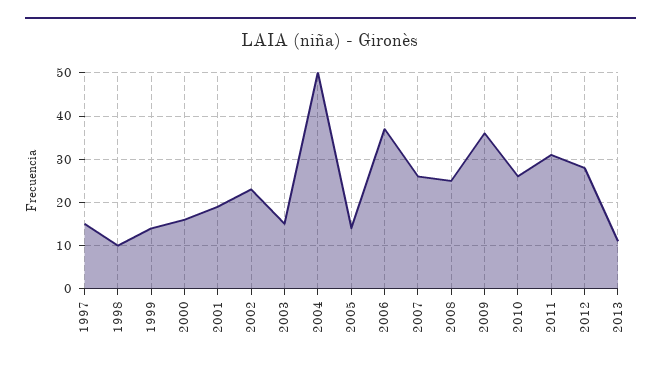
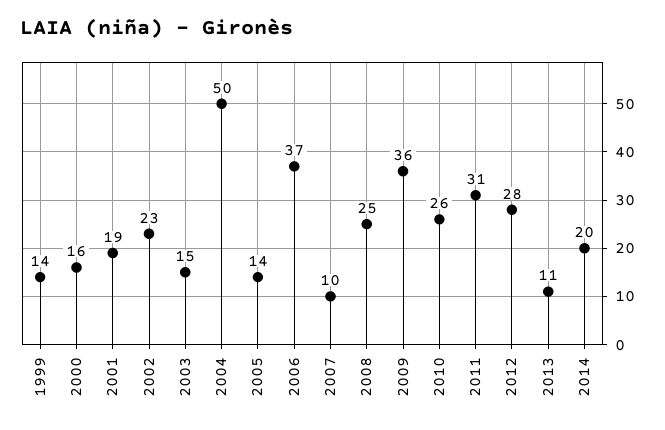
1997: 15 -> none
1998: 10 -> none
2007: 25 -> 10
2014: none -> 20

